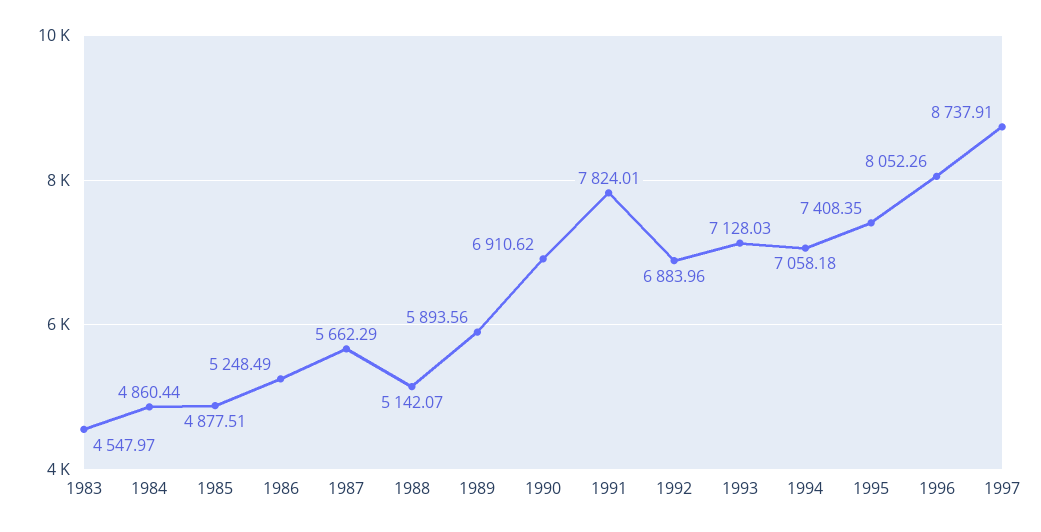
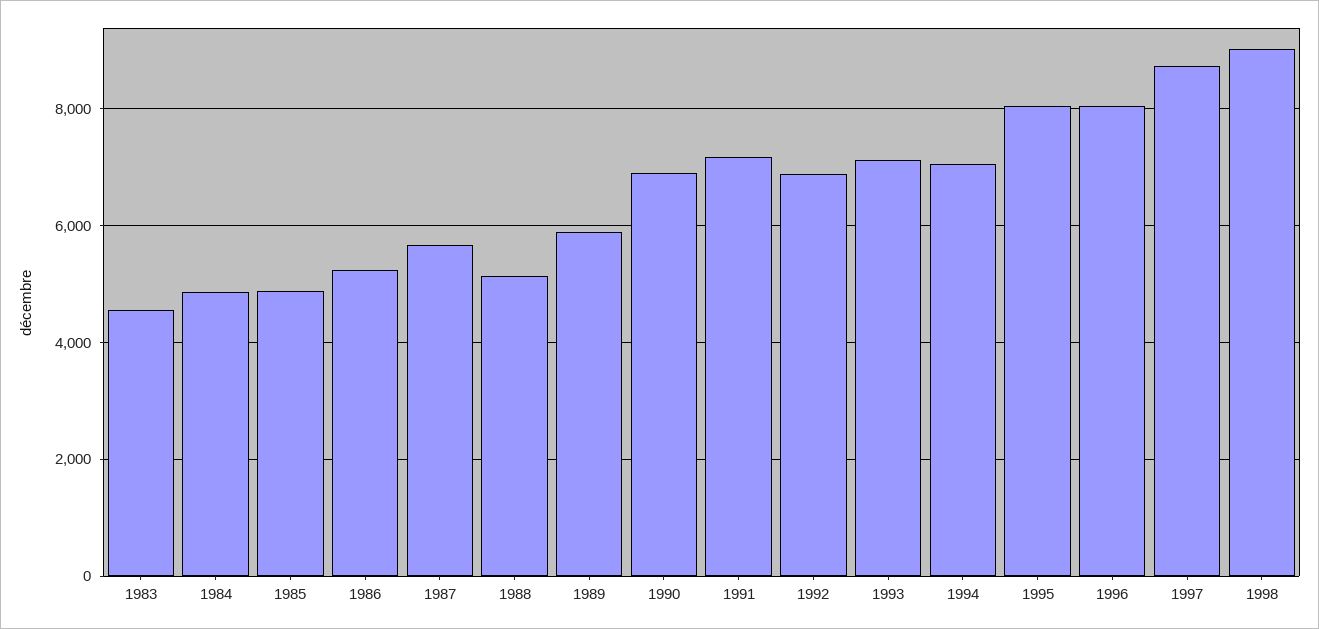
1991: 7824.01 -> 7200
1995: 7408.35 -> 8000
1998: none -> 9000

